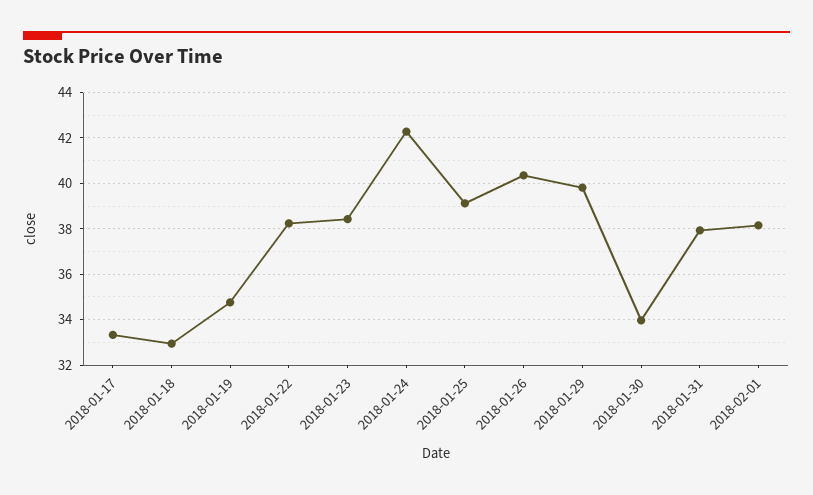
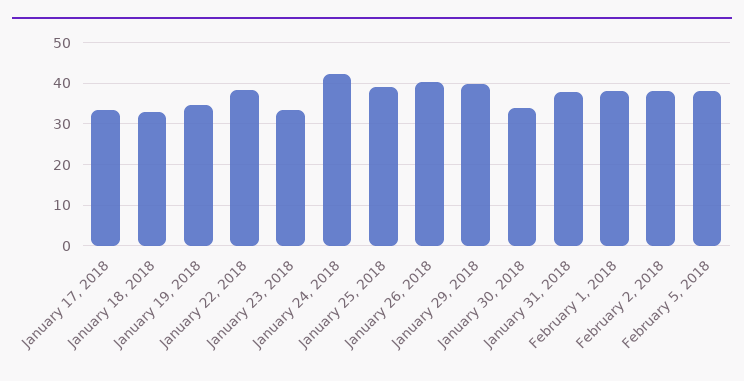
2018-01-23: 38.5 -> 34
February 2, 2018: none -> 38
February 5, 2018: none -> 38

